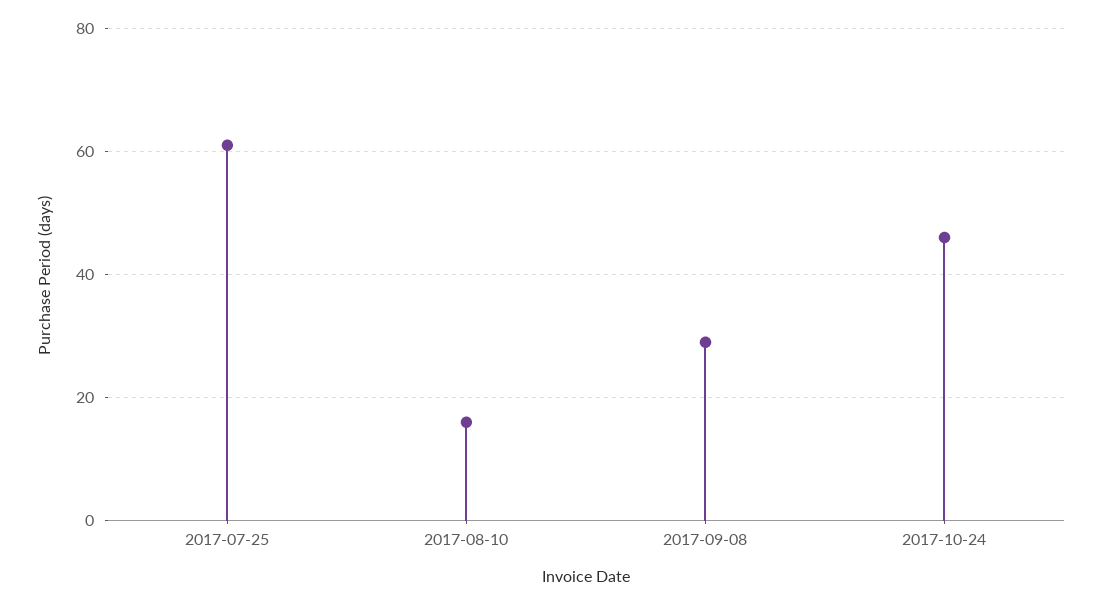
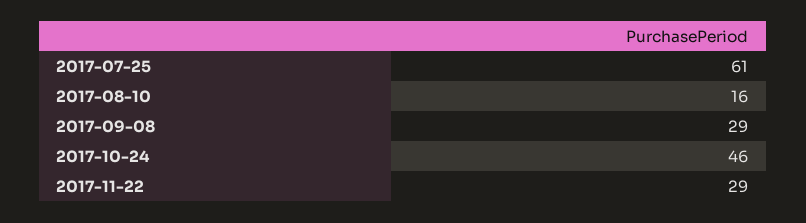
2017-11-22: none -> 29

